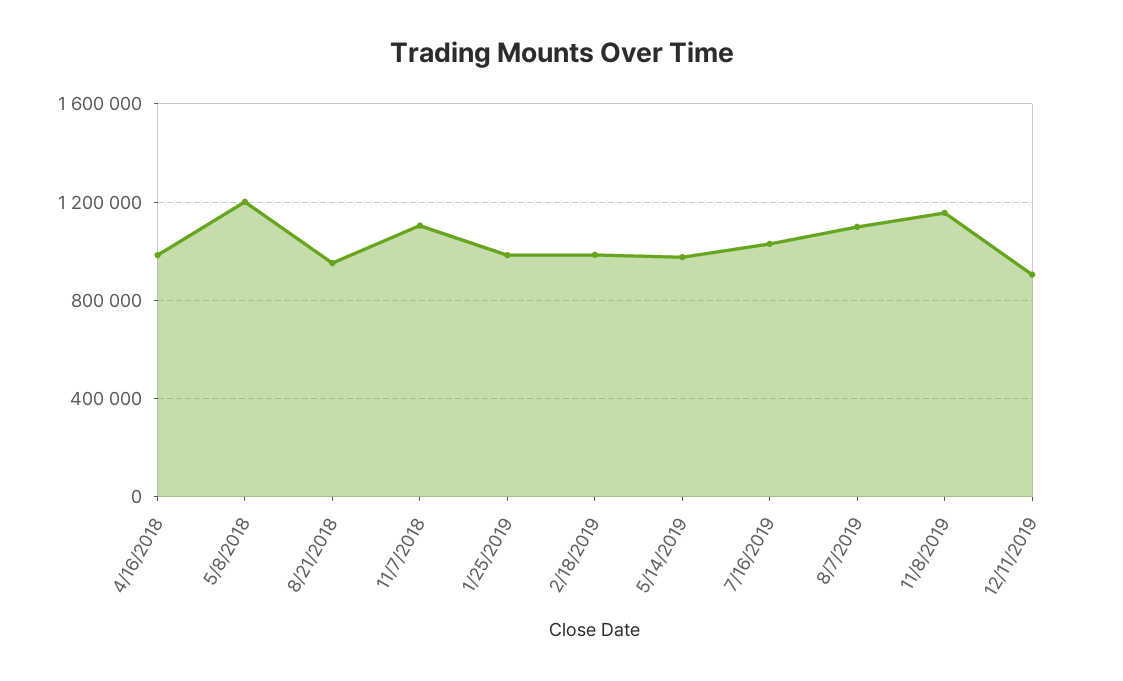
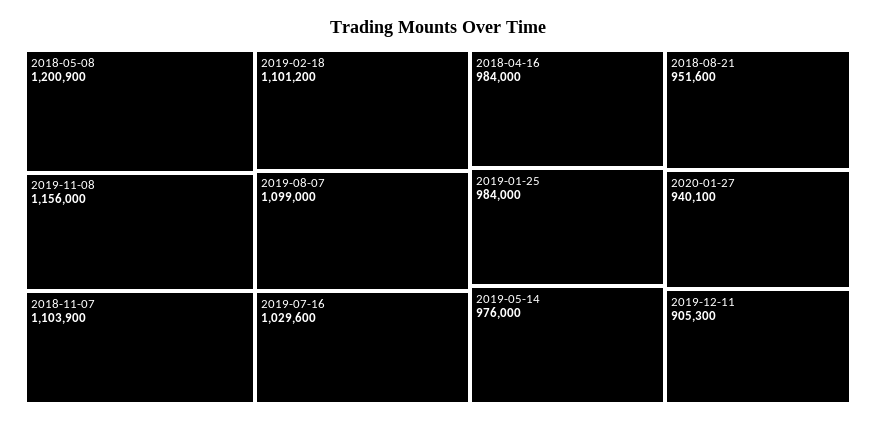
2/18/2019: 1000000 -> 1101200
2020-01-27: none -> 940100

